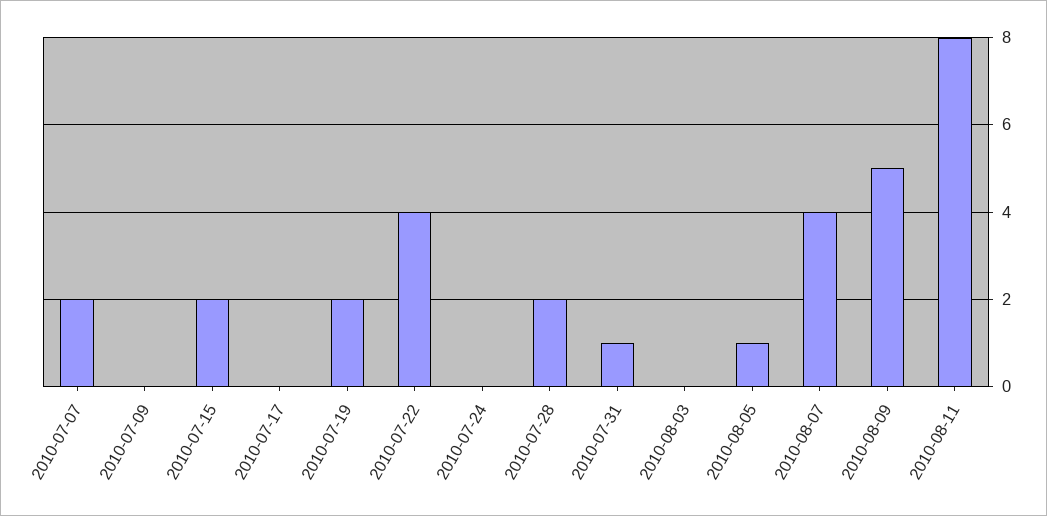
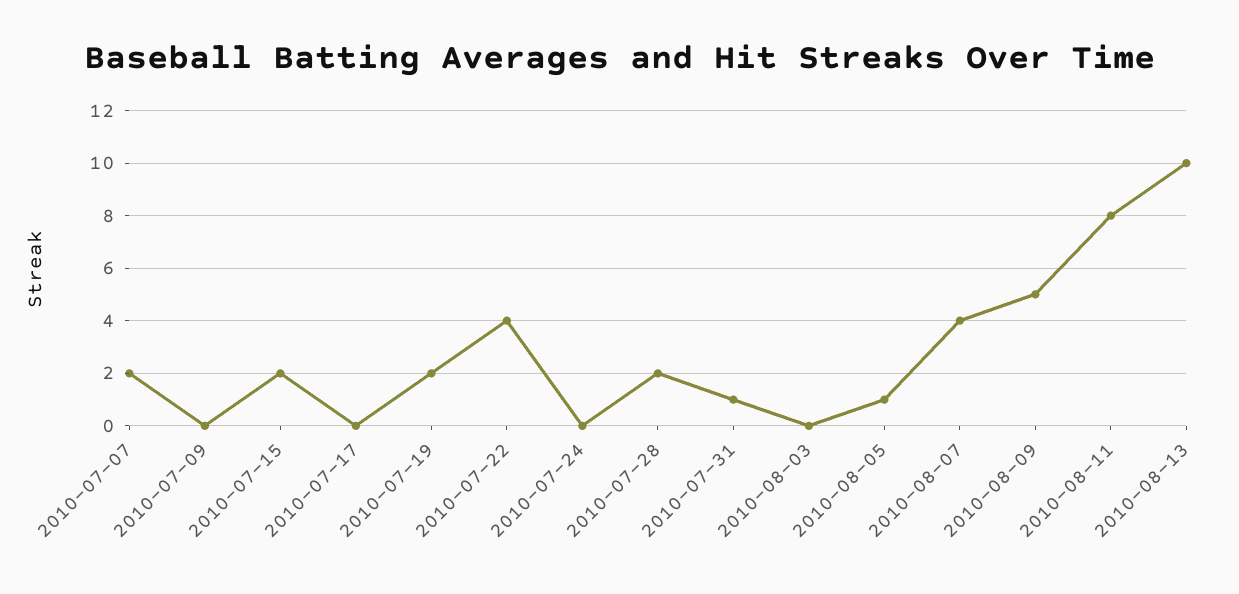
2010-08-13: none -> 10

